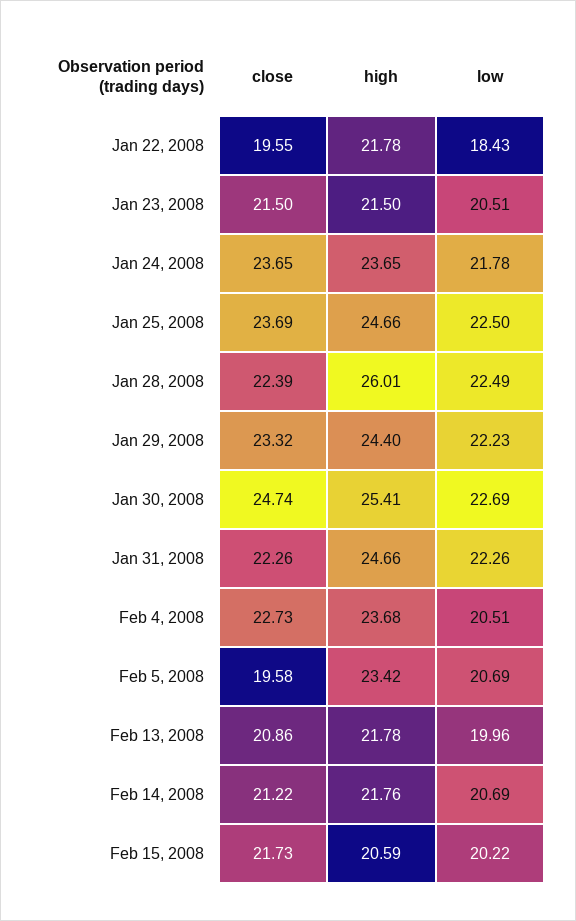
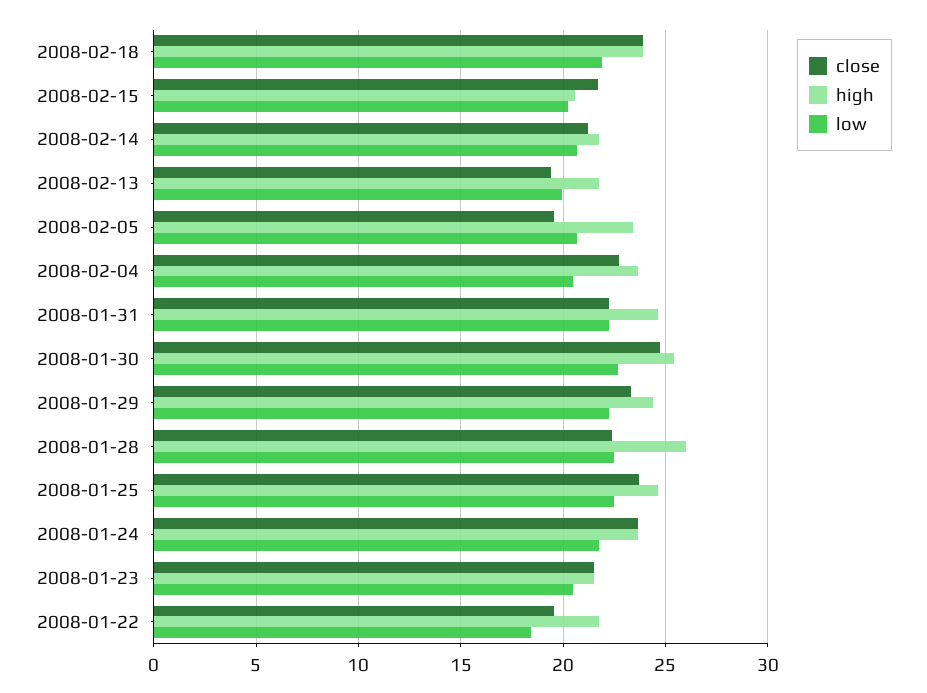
close, Feb 13, 2008: 20.86 -> 19.5
close, 2008-02-18: none -> 24
high, 2008-02-18: none -> 24
low, 2008-02-18: none -> 22

